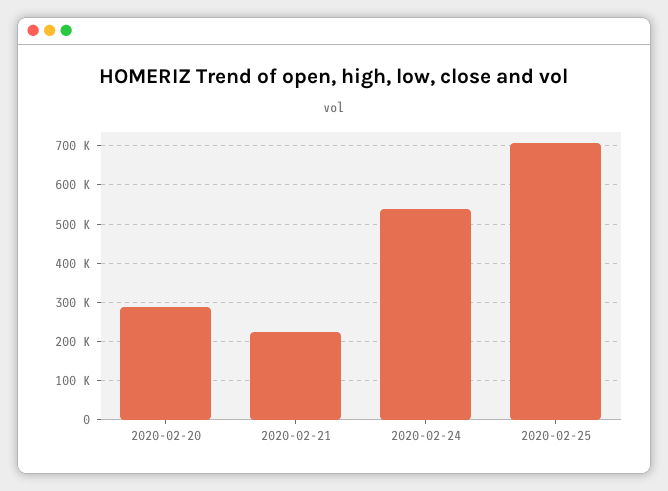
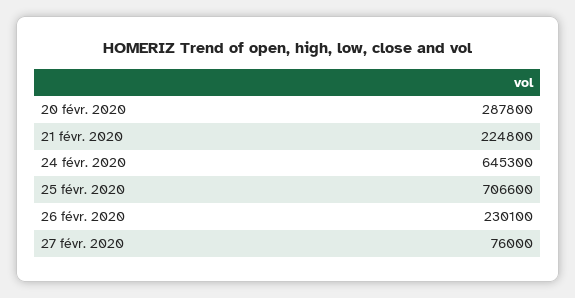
2020-02-24: 540000 -> 645300
26 févr. 2020: none -> 230100
27 févr. 2020: none -> 76000

